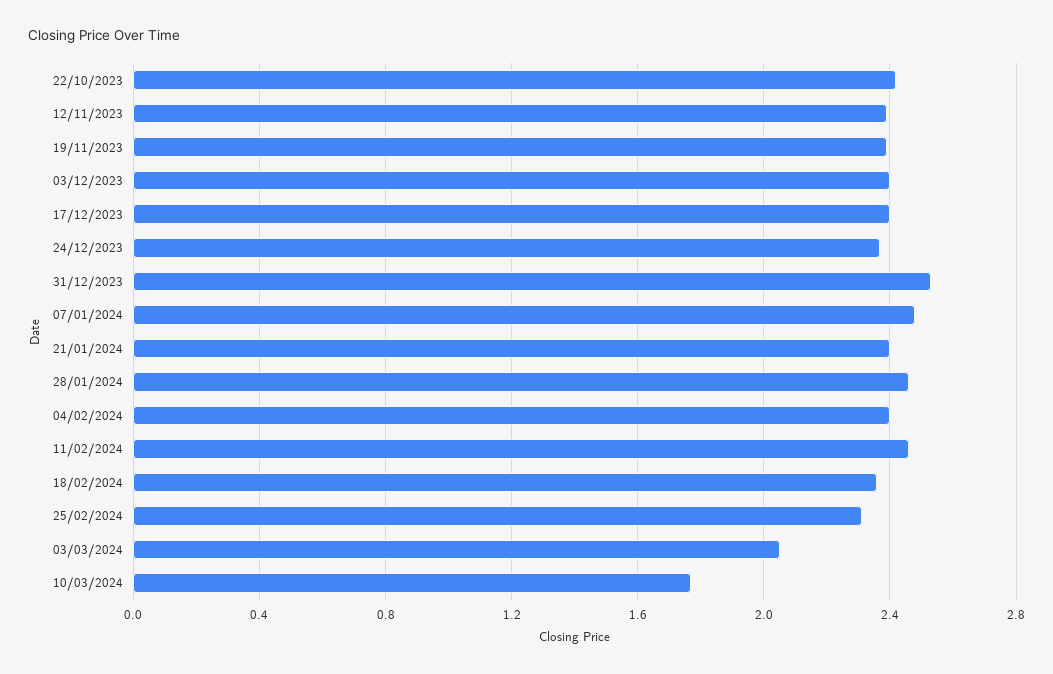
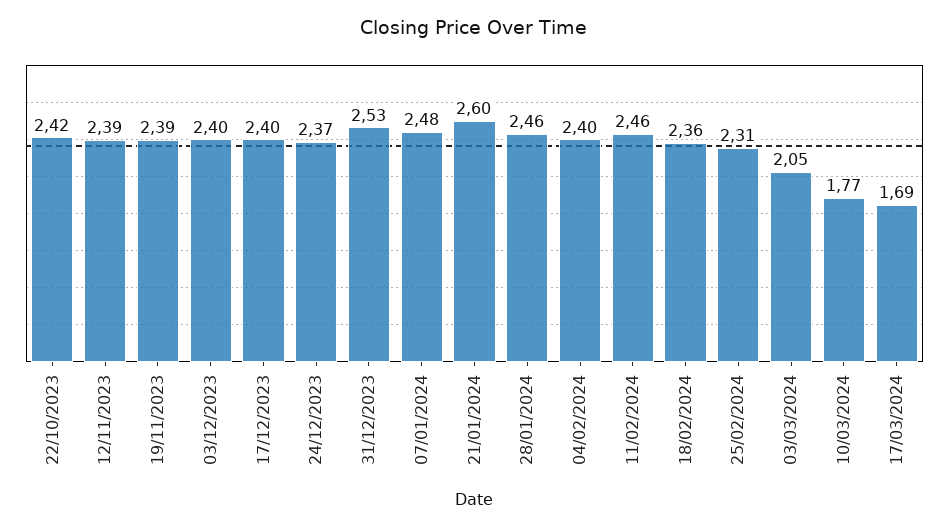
21/01/2024: 2.4 -> 2.6
17/03/2024: none -> 1.69

